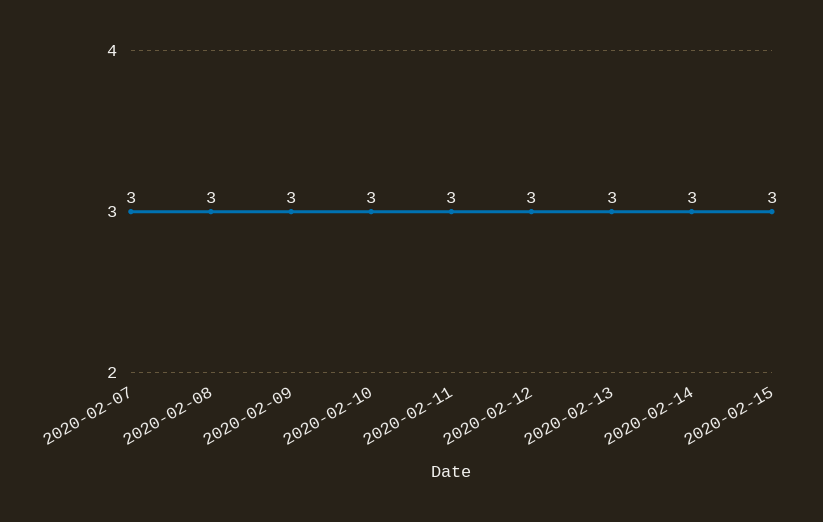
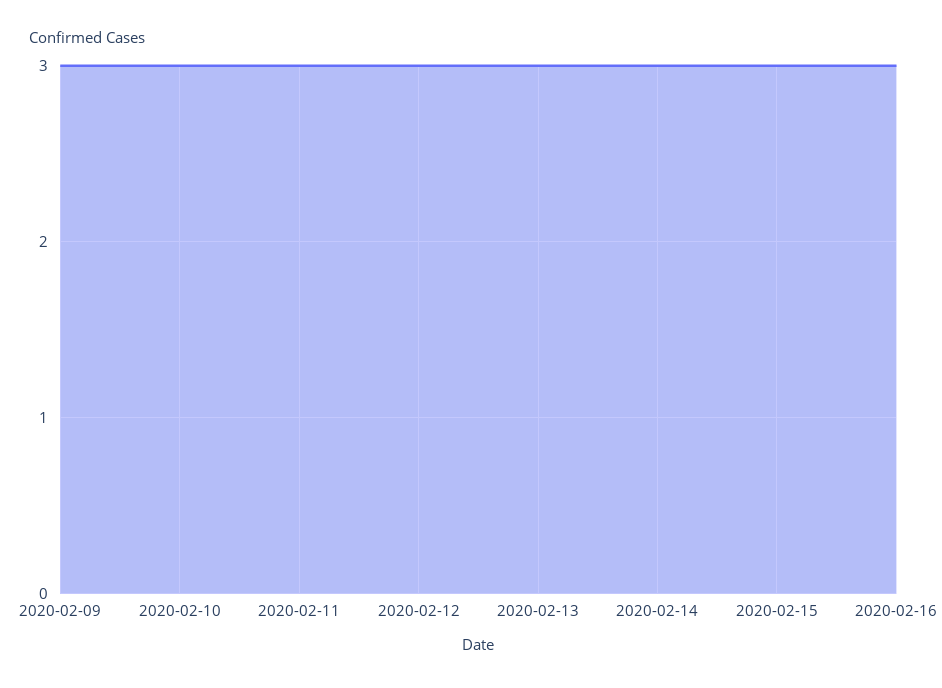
2020-02-07: 3 -> none
2020-02-08: 3 -> none
2020-02-16: none -> 3

